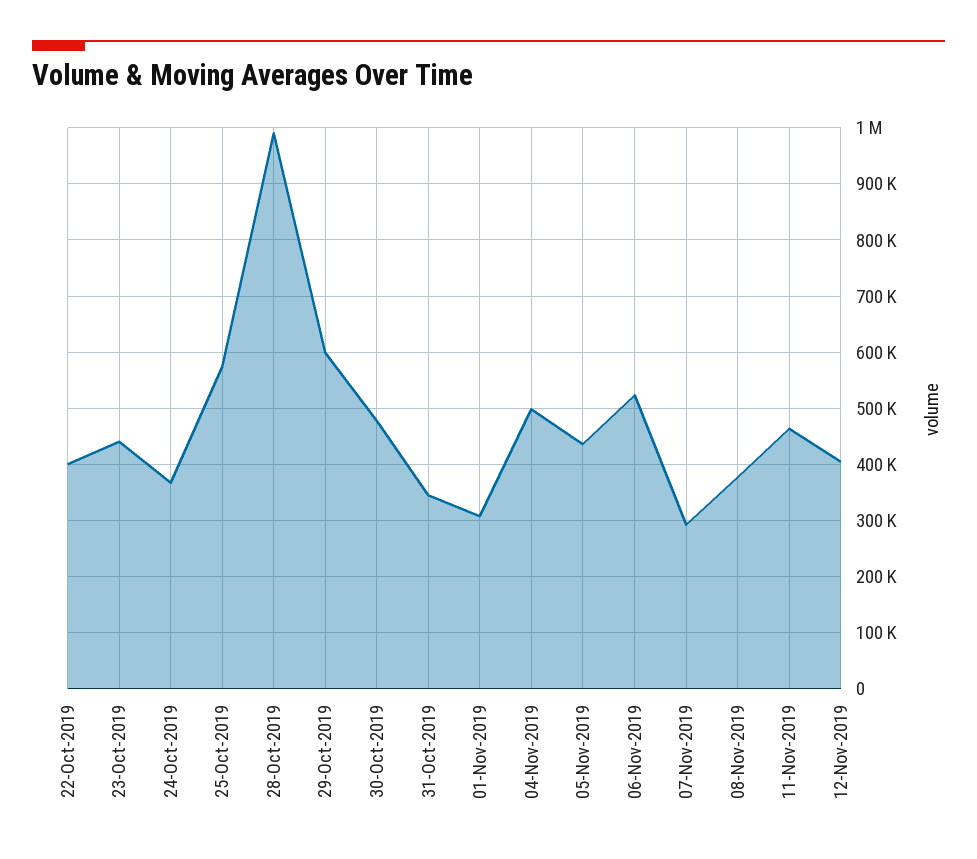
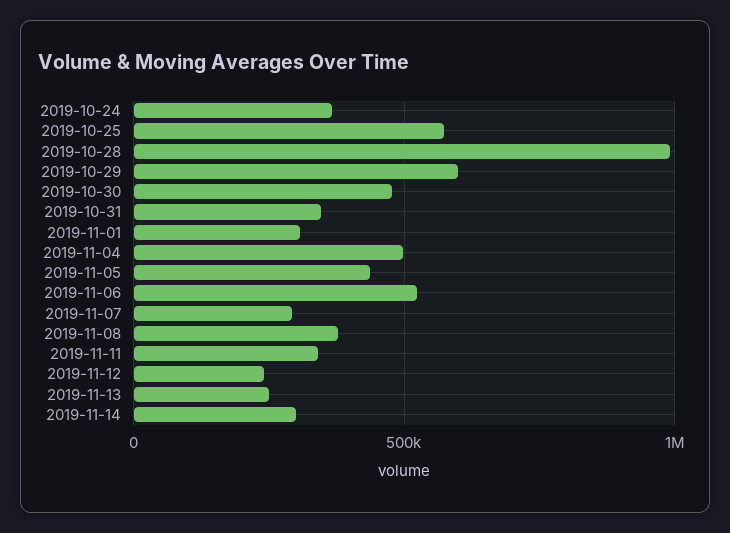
22-Oct-2019: 400000 -> none
23-Oct-2019: 440000 -> none
11-Nov-2019: 460000 -> 350000
12-Nov-2019: 400000 -> 250000
2019-11-13: none -> 250000
2019-11-14: none -> 300000

